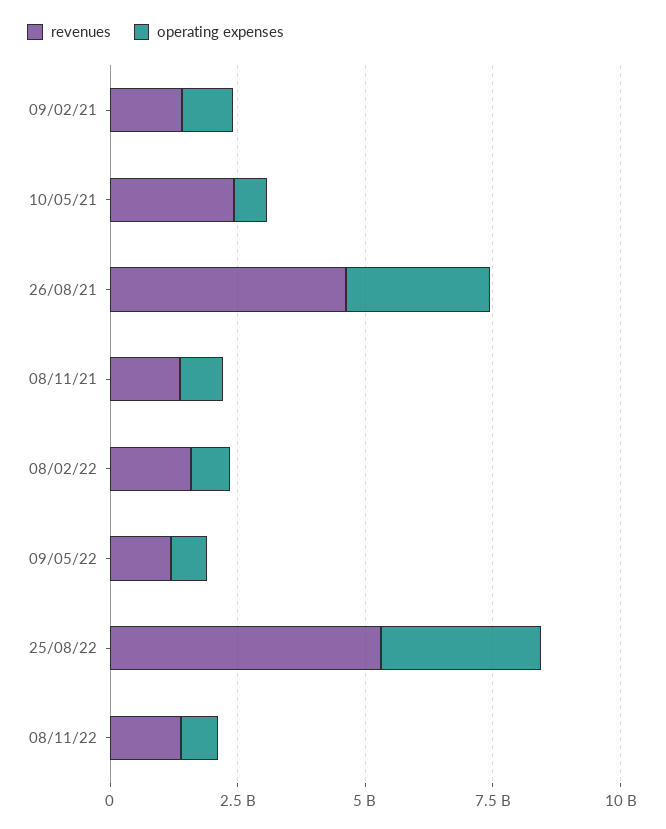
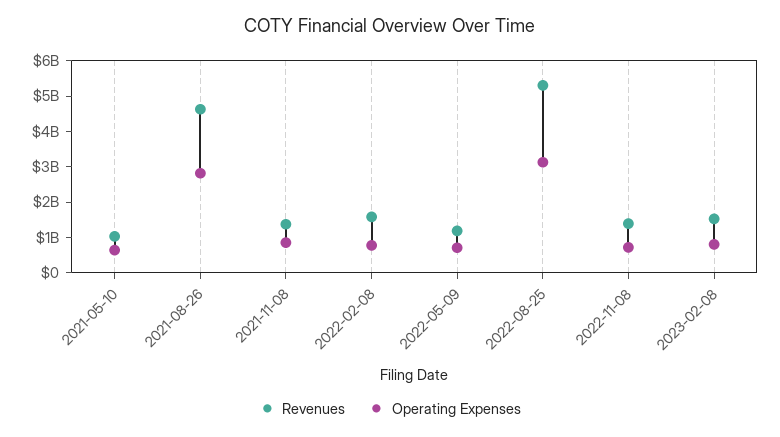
revenues, 09/02/21: 1500000000 -> none
operating expenses, 09/02/21: 1000000000 -> none
revenues, 10/05/21: 2500000000 -> 1000000000
revenues, 2023-02-08: none -> 1500000000
operating expenses, 2023-02-08: none -> 750000000

